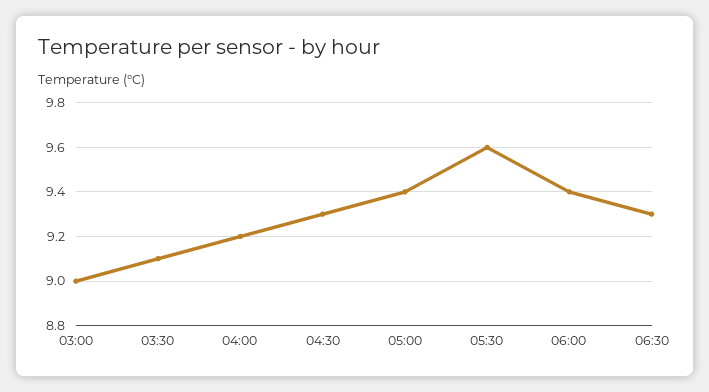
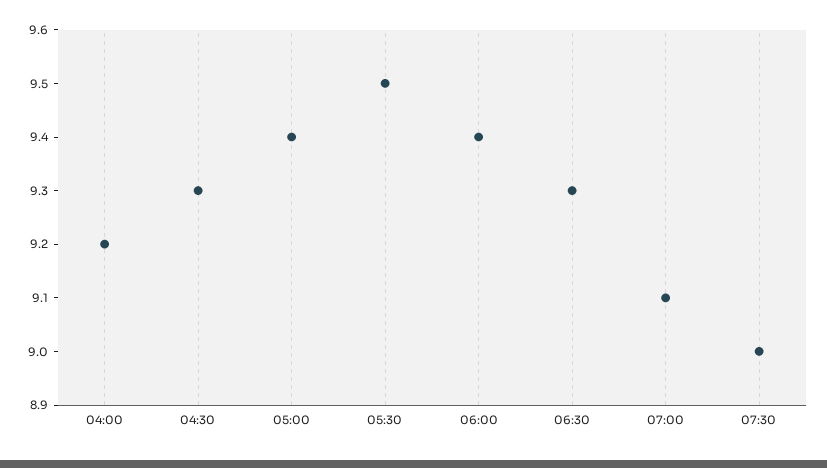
03:00: 9 -> none
03:30: 9.1 -> none
05:30: 9.6 -> 9.5
07:00: none -> 9.1
07:30: none -> 9

